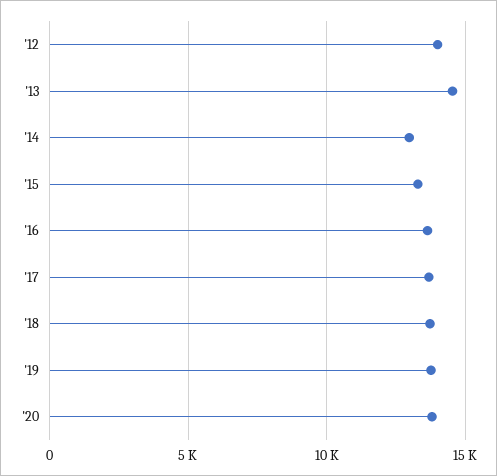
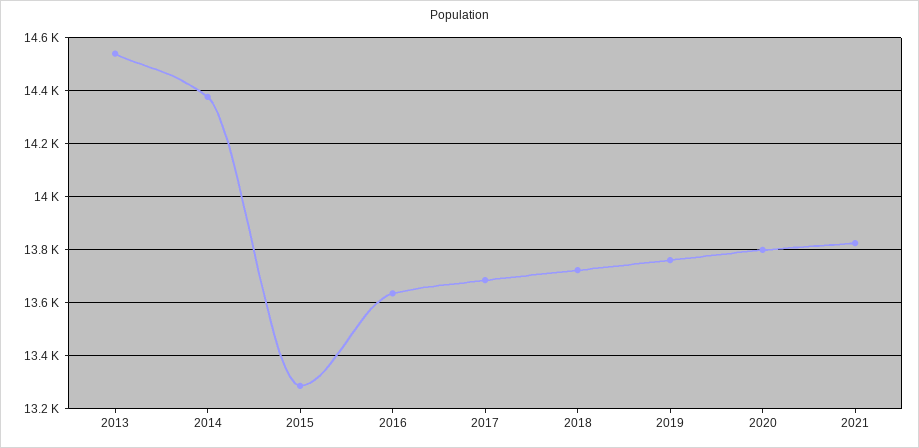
'12: 14000 -> none
'14: 13000 -> 14375
2021: none -> 13825

